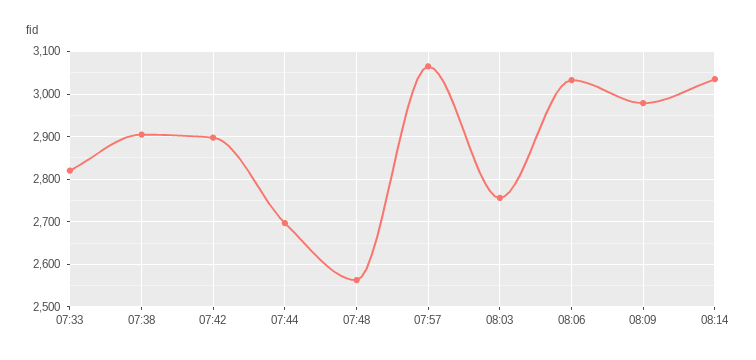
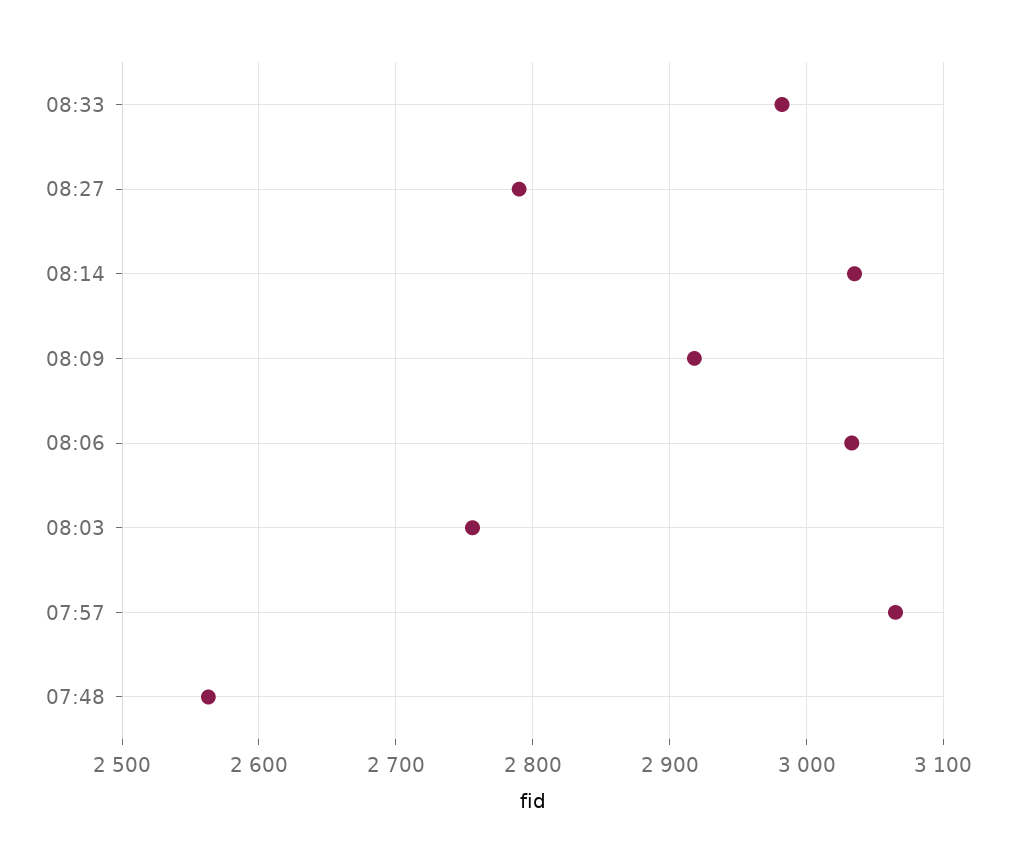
07:33: 2820 -> none
07:38: 2900 -> none
07:42: 2900 -> none
07:44: 2700 -> none
08:09: 2980 -> 2920
08:33: none -> 2980
08:27: none -> 2790

